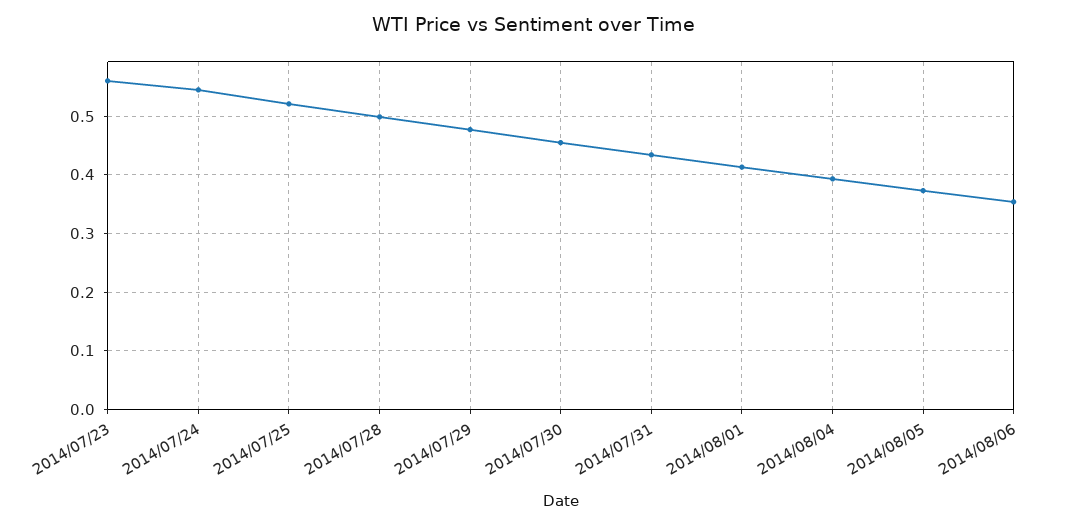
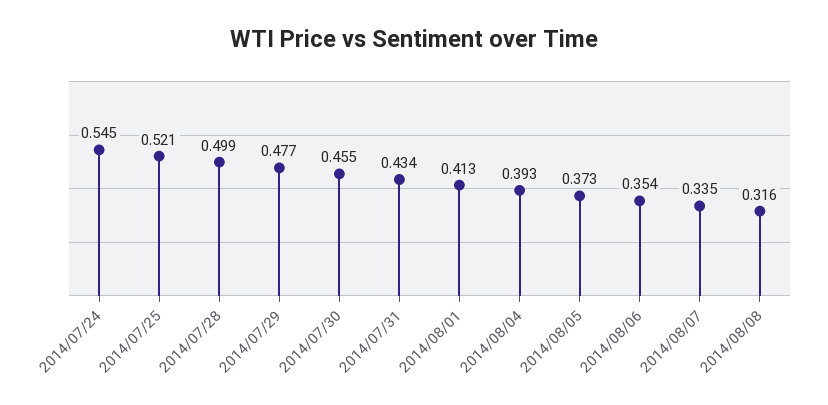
2014/07/23: 0.56 -> none
2014/08/07: none -> 0.335
2014/08/08: none -> 0.316

